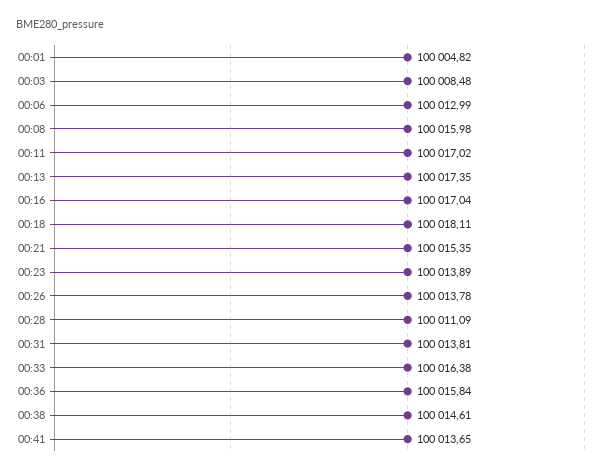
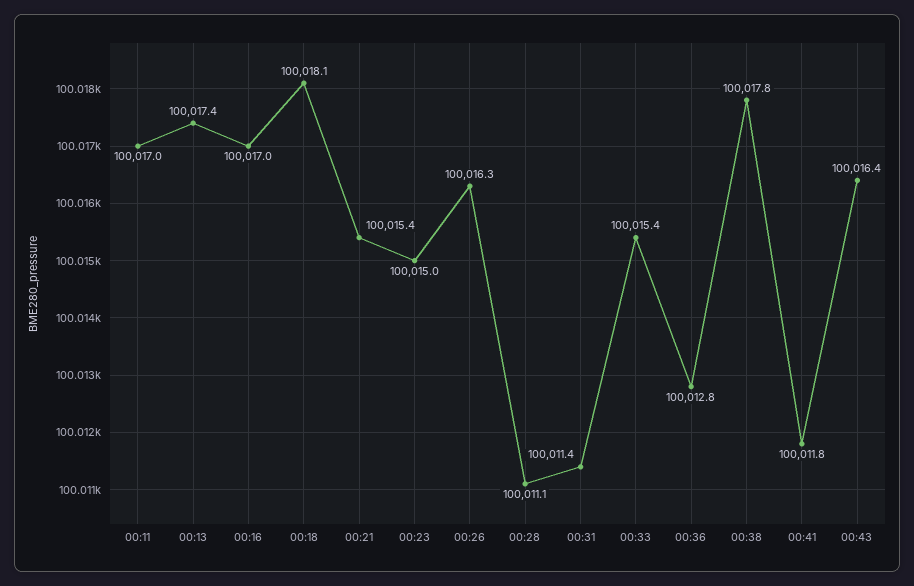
00:01: 100004.82 -> none
00:03: 100008.48 -> none
00:06: 100012.99 -> none
00:08: 100015.98 -> none
00:23: 100013.89 -> 100015
00:26: 100013.78 -> 100016.3
00:31: 100013.81 -> 100011.4
00:33: 100016.38 -> 100015.4
00:36: 100015.84 -> 100012.8
00:38: 100014.61 -> 100017.8
00:41: 100013.65 -> 100011.8
00:43: none -> 100016.4

